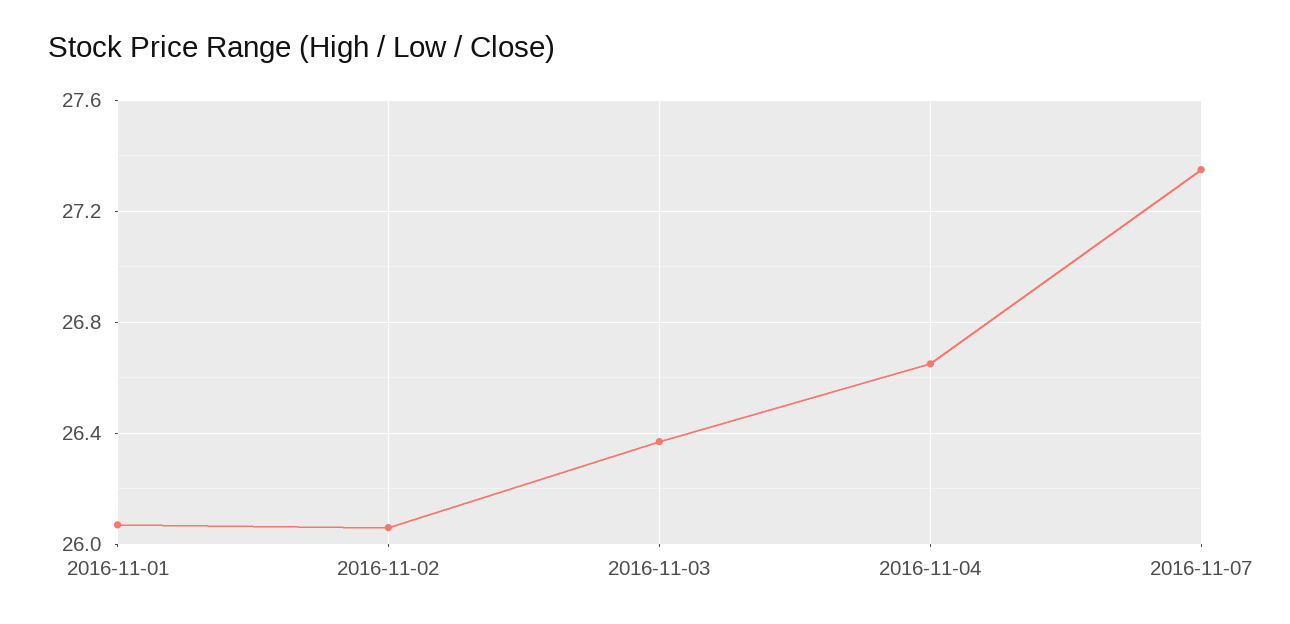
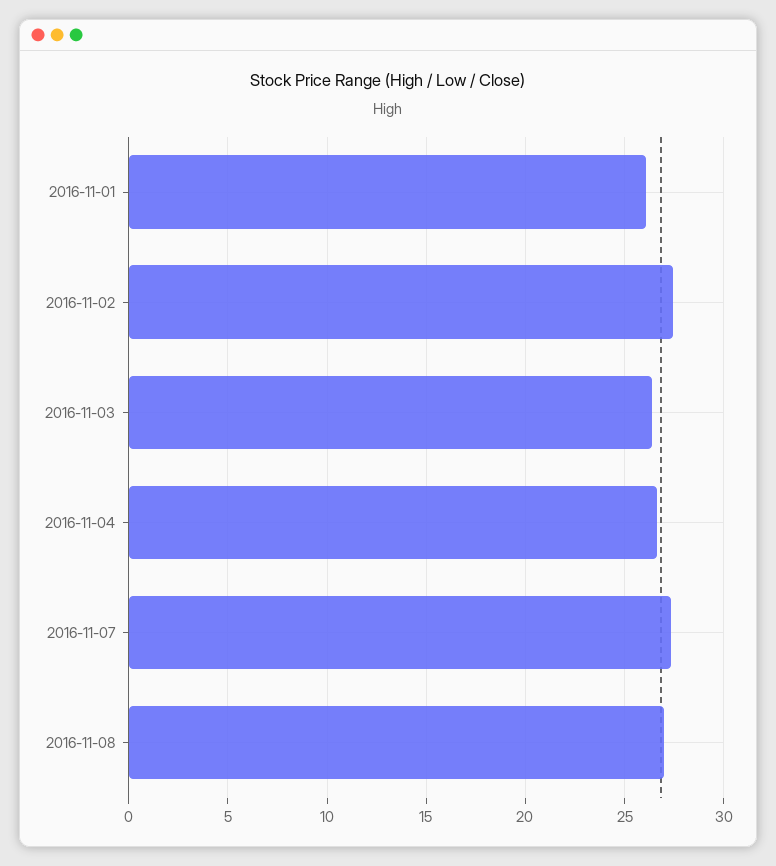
2016-11-02: 26.05 -> 27.5
2016-11-08: none -> 27

